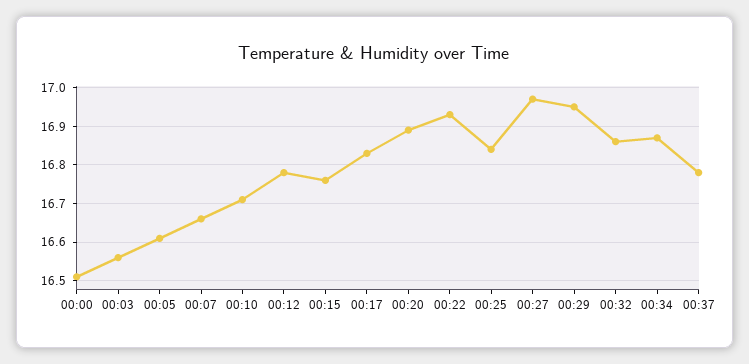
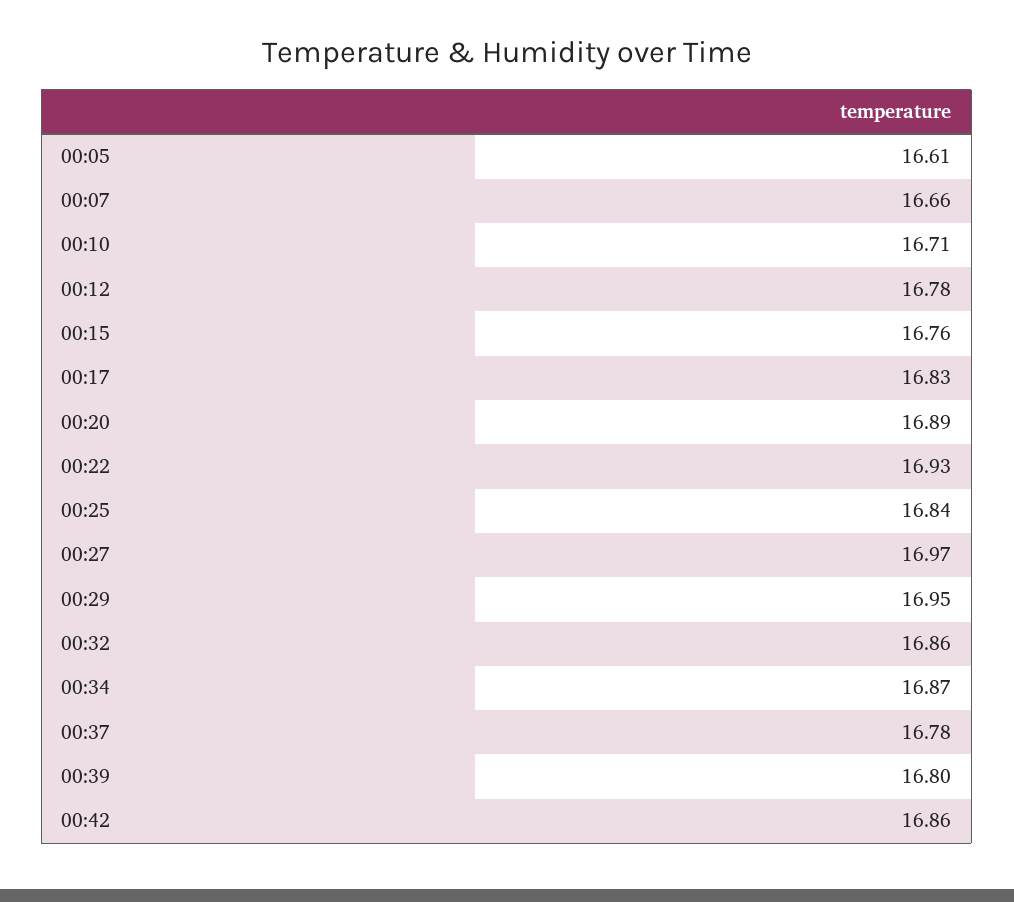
00:00: 16.5 -> none
00:03: 16.55 -> none
00:39: none -> 16.8
00:42: none -> 16.86

